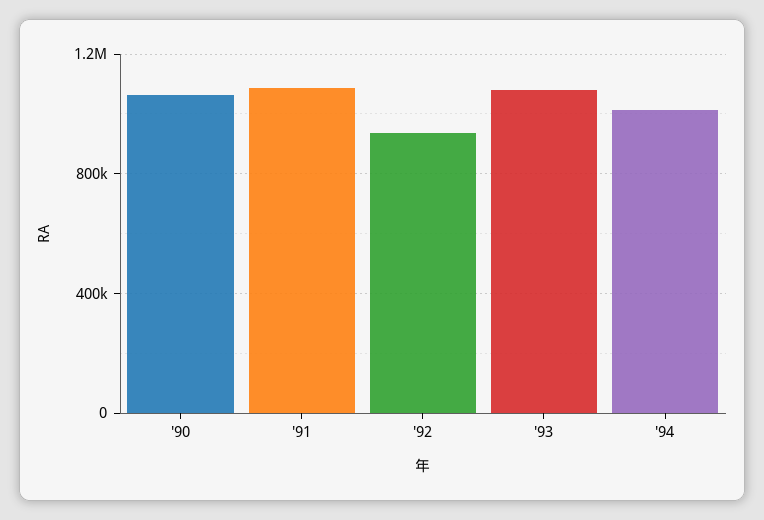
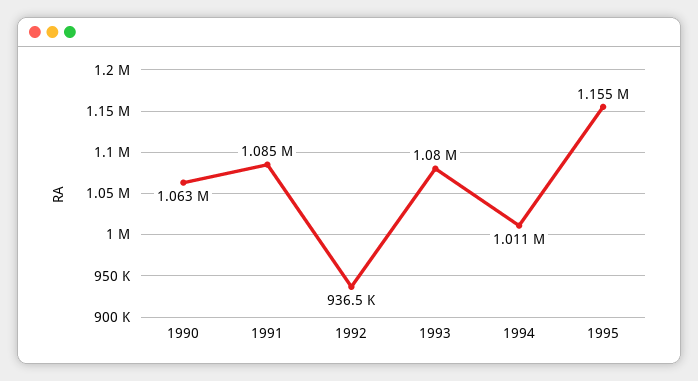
1995: none -> 1155000

